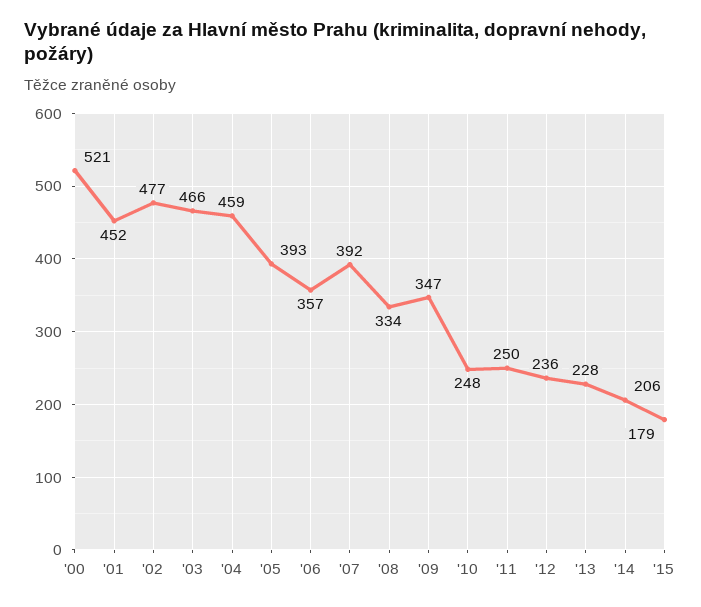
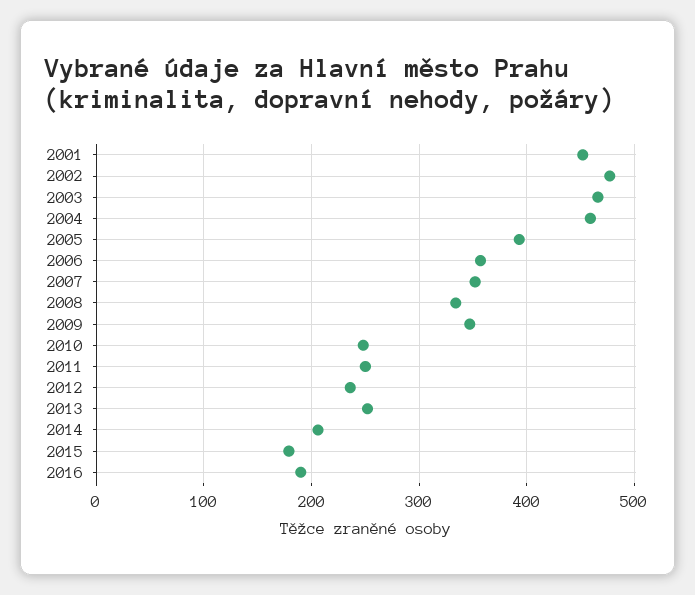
'00: 521 -> none
'07: 392 -> 350
'13: 228 -> 250
2016: none -> 190

